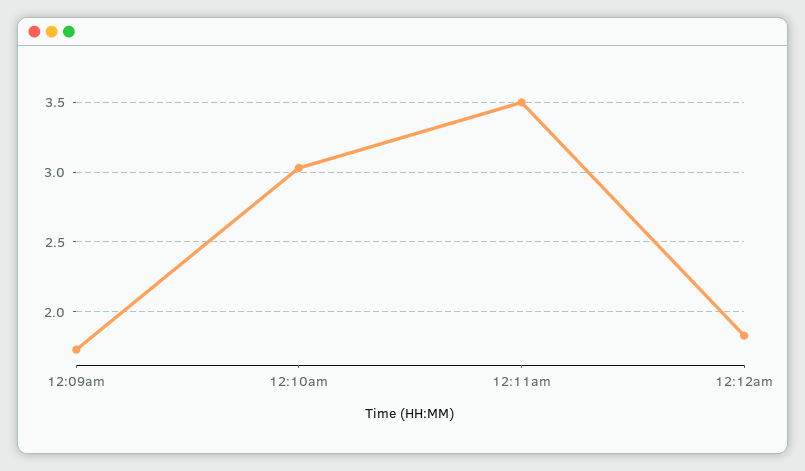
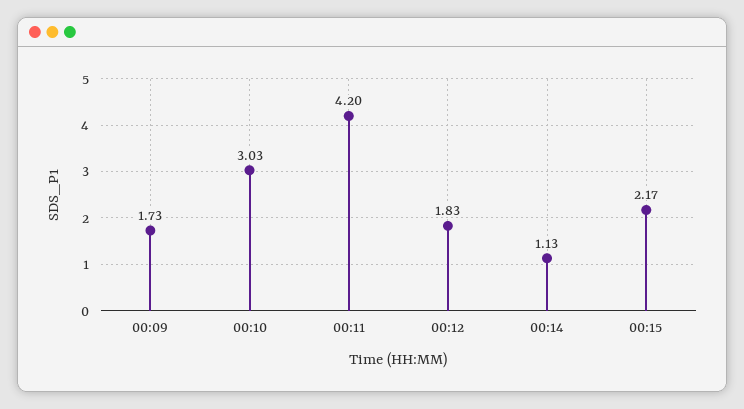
12:11am: 3.5 -> 4.2
00:14: none -> 1.13
00:15: none -> 2.17

